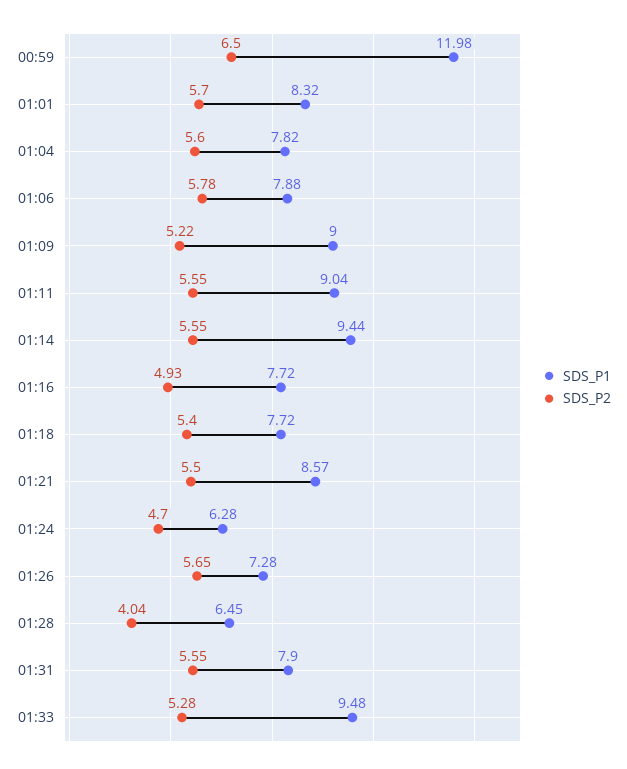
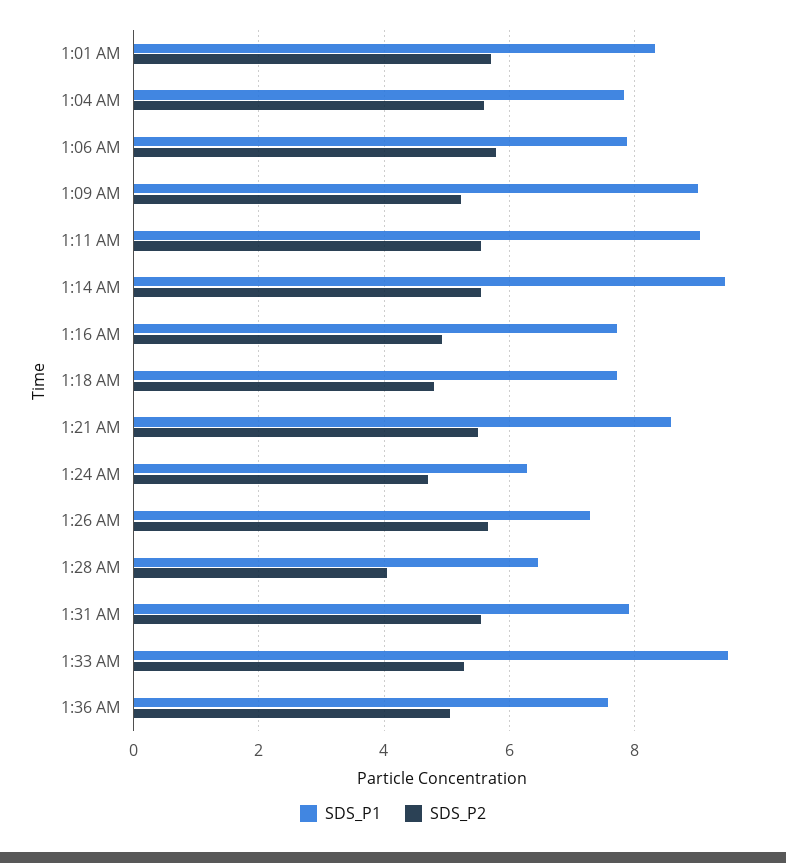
SDS_P1, 00:59: 11.98 -> none
SDS_P2, 00:59: 6.5 -> none
SDS_P2, 01:18: 5.4 -> 4.8
SDS_P1, 1:36 AM: none -> 7.6
SDS_P2, 1:36 AM: none -> 5

